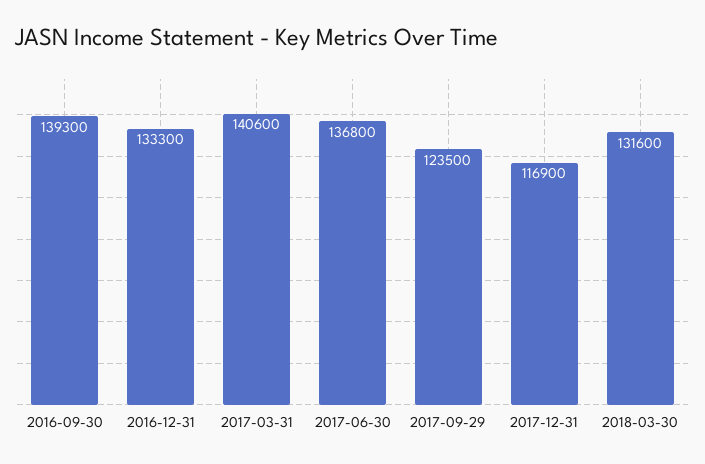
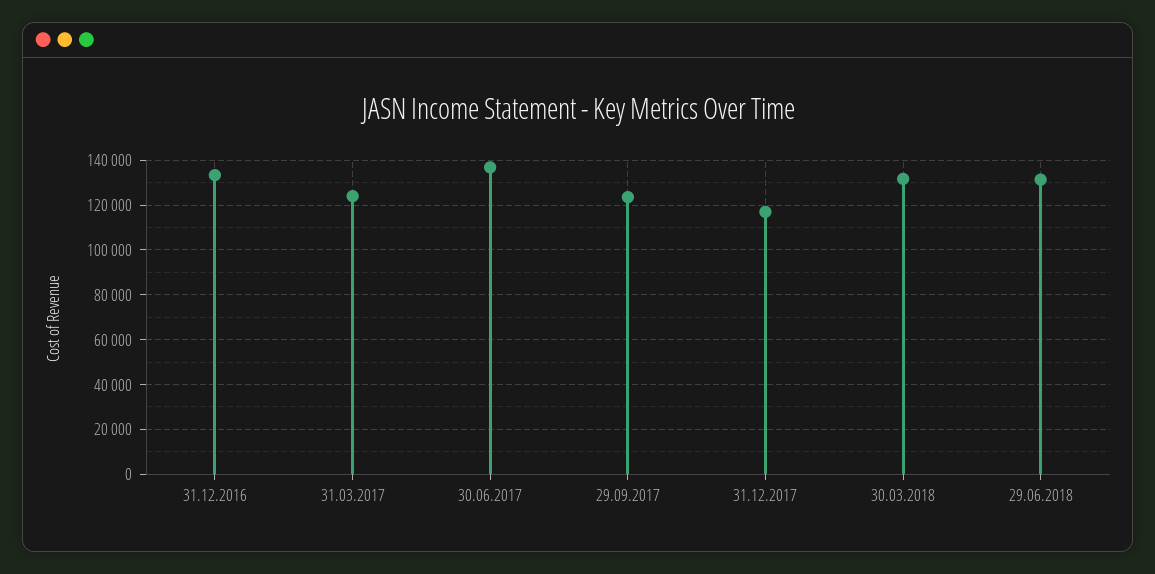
2016-09-30: 139300 -> none
2017-03-31: 140600 -> 125000
29.06.2018: none -> 130000

